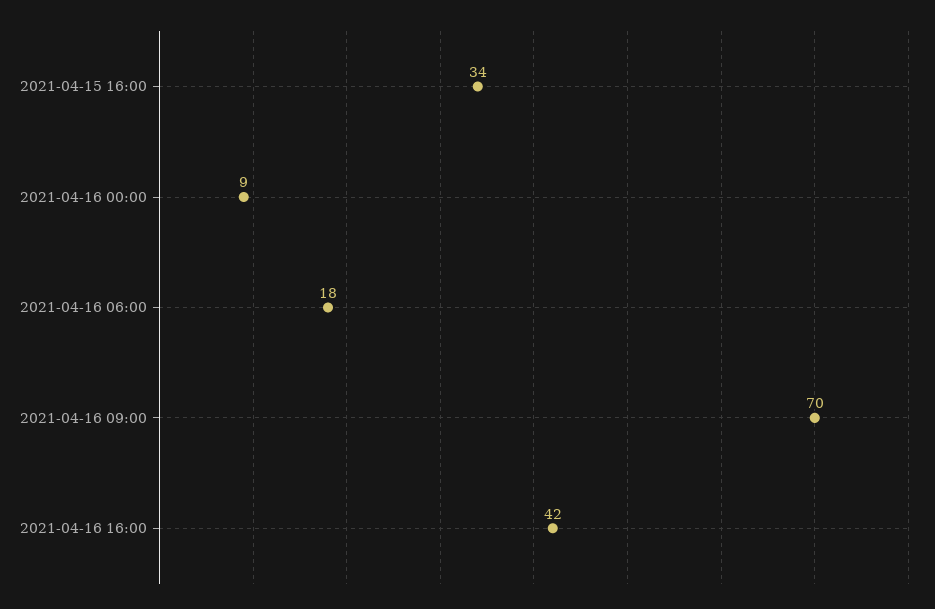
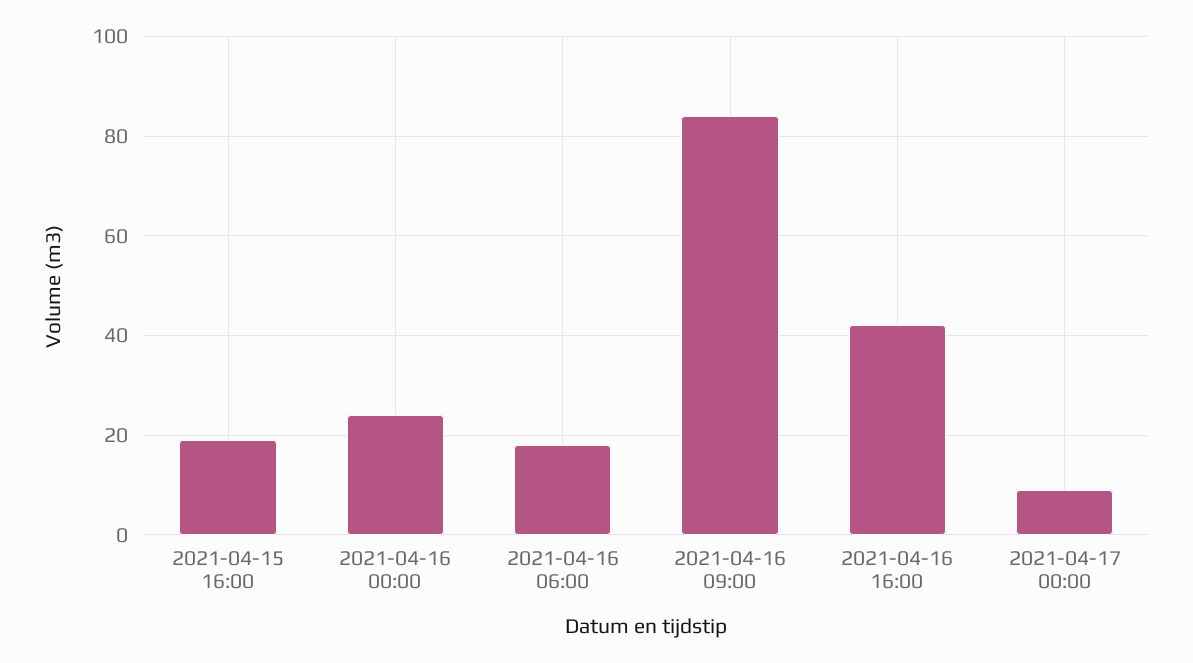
2021-04-15 16:00: 34 -> 20
2021-04-16 00:00: 9 -> 25
2021-04-16 09:00: 70 -> 85
2021-04-17 00:00: none -> 10

